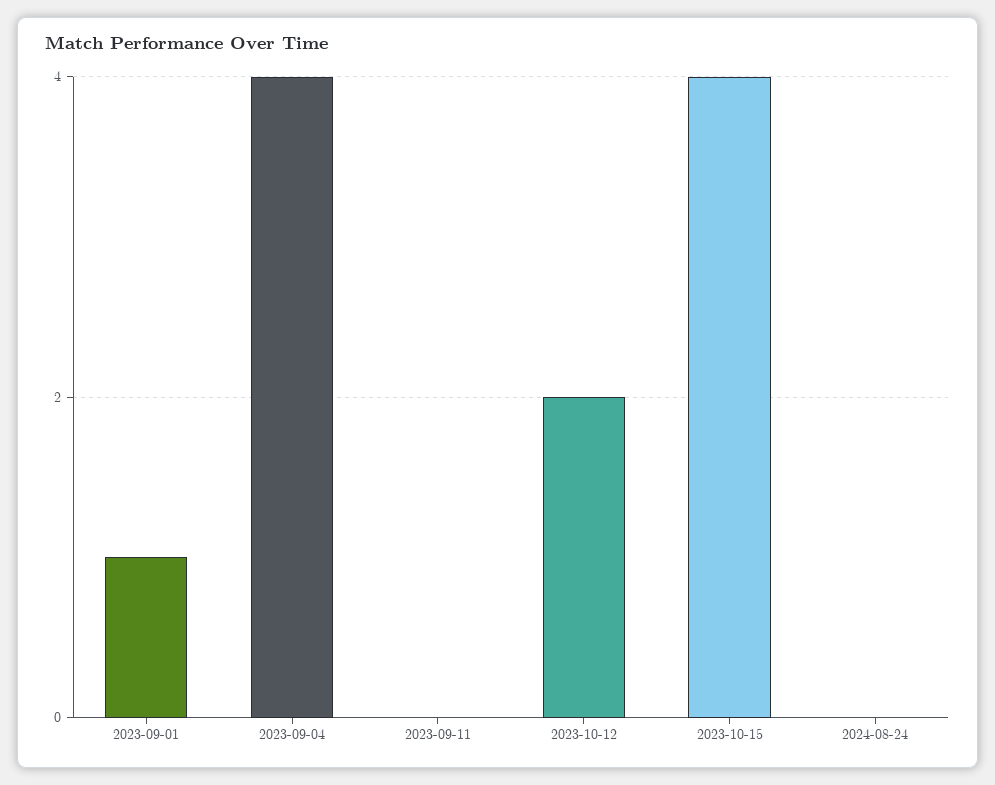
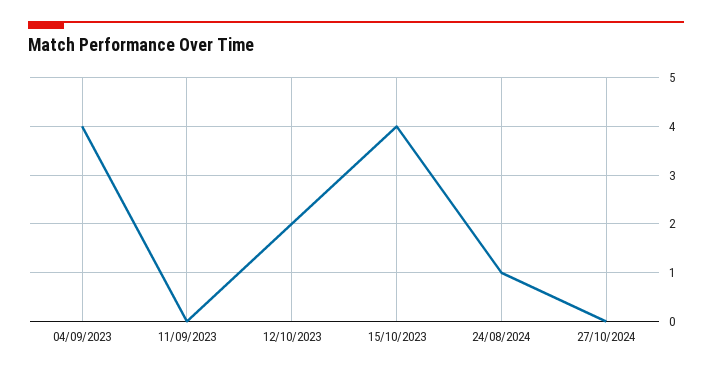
2023-09-01: 1 -> none
2024-08-24: 0 -> 1
27/10/2024: none -> 0

